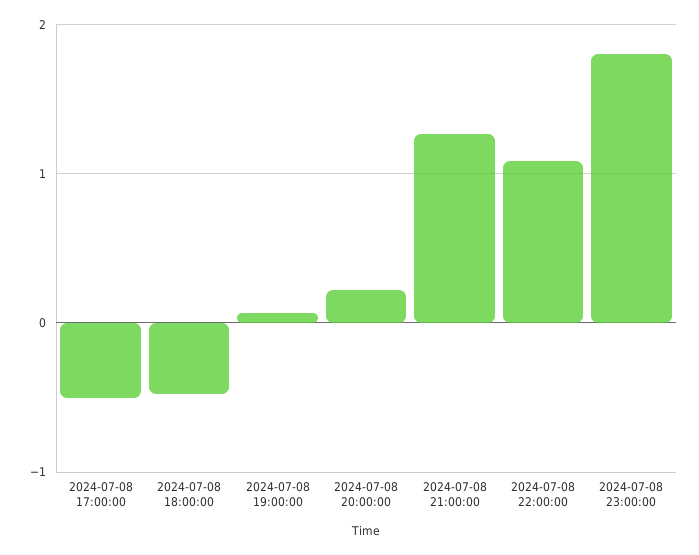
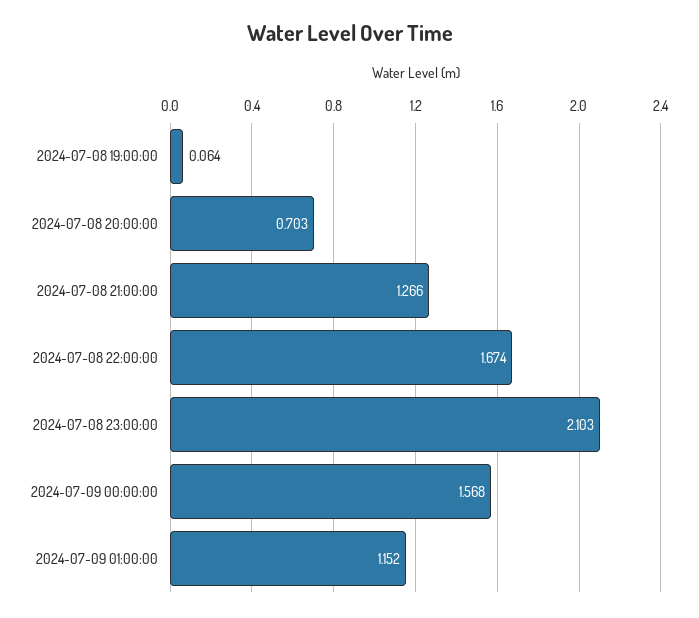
2024-07-08 17:00:00: -0.5 -> none
2024-07-08 18:00:00: -0.5 -> none
2024-07-08 20:00:00: 0.2 -> 0.703
2024-07-08 22:00:00: 1.1 -> 1.674
2024-07-08 23:00:00: 1.8 -> 2.103
2024-07-09 00:00:00: none -> 1.568
2024-07-09 01:00:00: none -> 1.152

